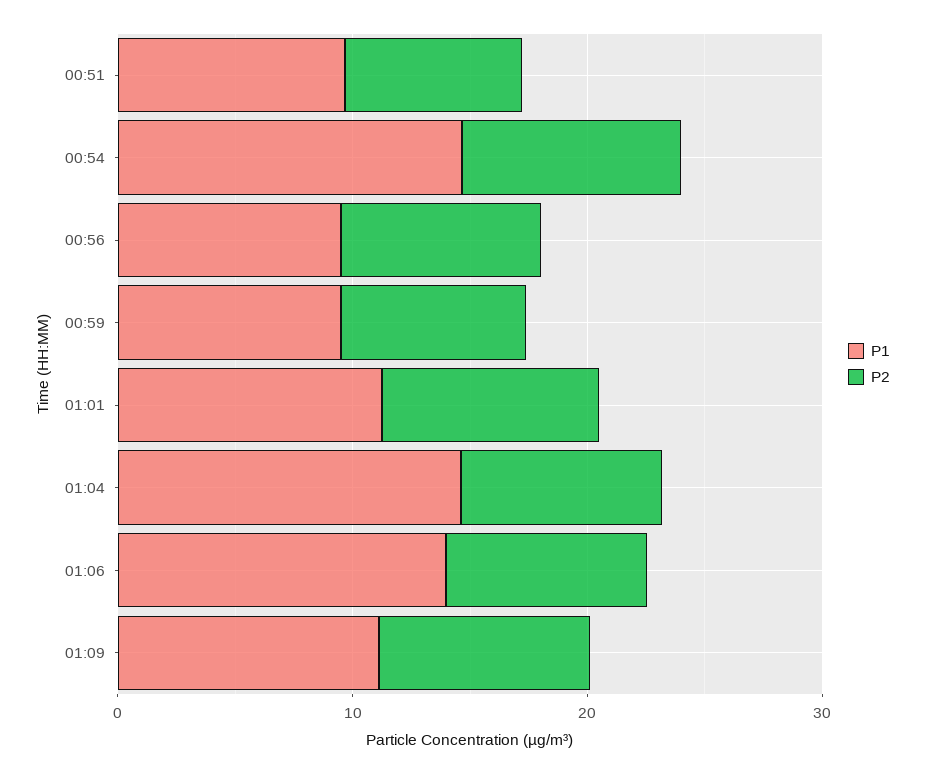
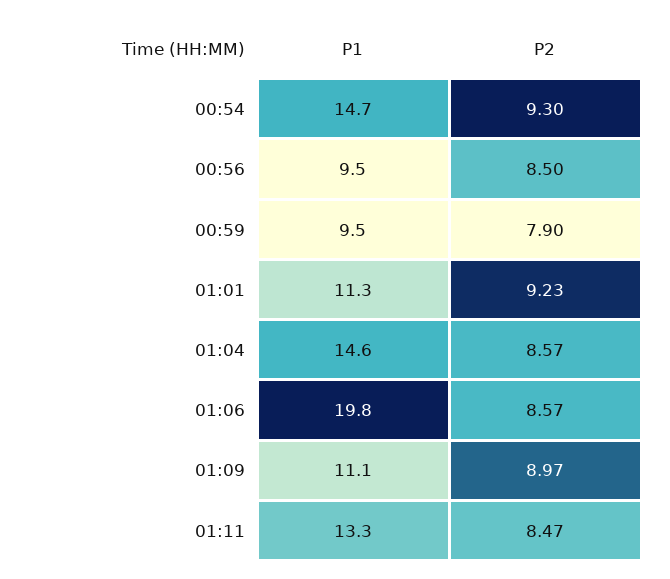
P1, 00:51: 10 -> none
P2, 00:51: 8 -> none
P1, 01:06: 14 -> 19.8
P1, 01:11: none -> 13.3
P2, 01:11: none -> 8.47

